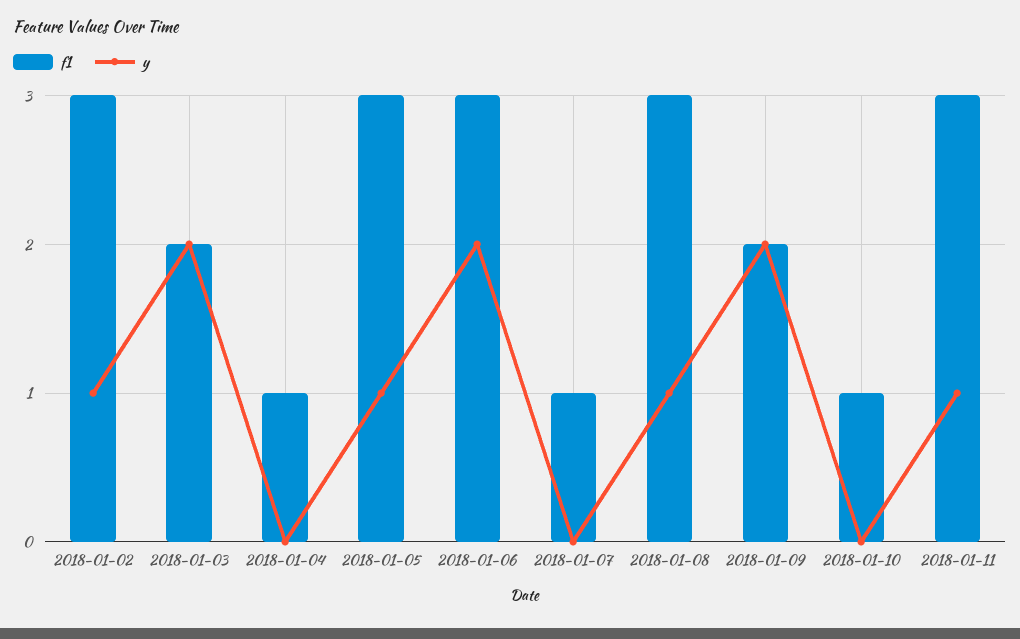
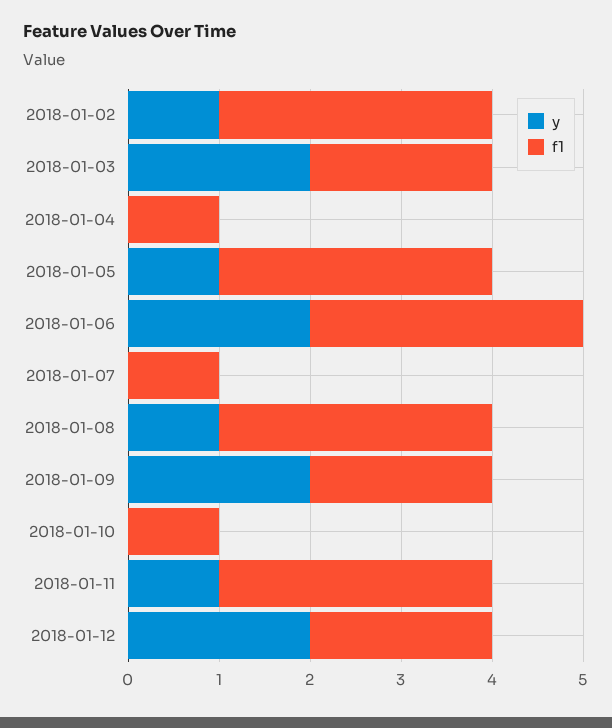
y, 2018-01-12: none -> 2
f1, 2018-01-12: none -> 2

